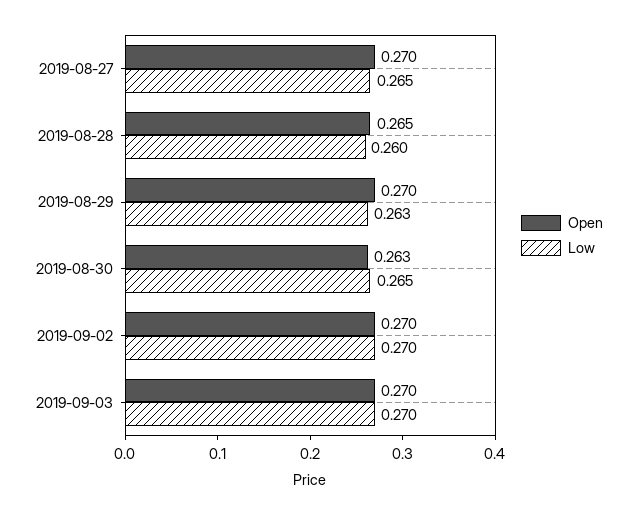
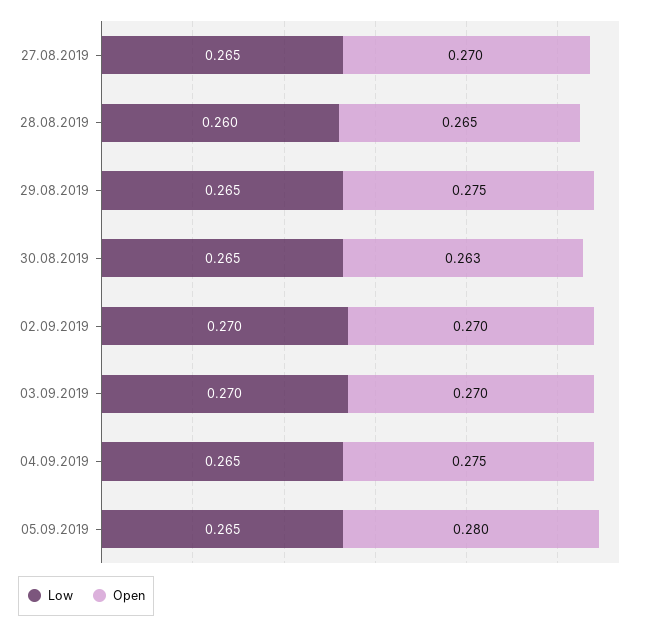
Open, 2019-08-29: 0.27 -> 0.275
Low, 2019-08-29: 0.263 -> 0.265
Low, 04.09.2019: none -> 0.265
Open, 04.09.2019: none -> 0.275
Low, 05.09.2019: none -> 0.265
Open, 05.09.2019: none -> 0.28

